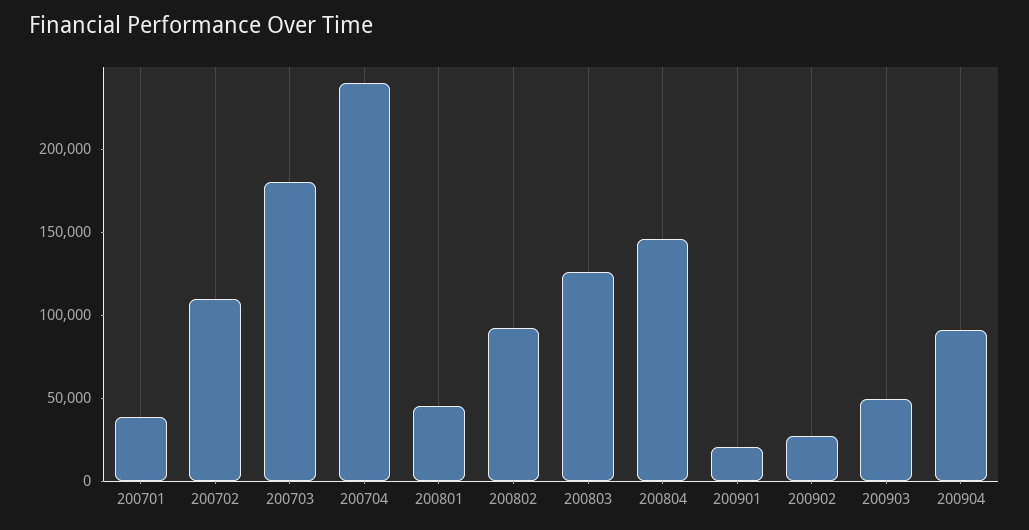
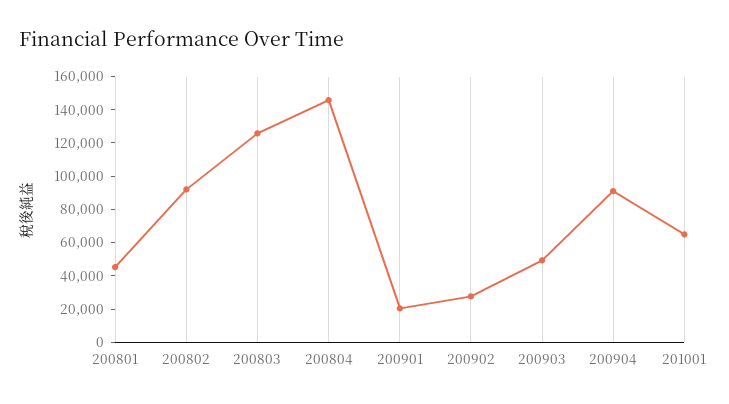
200701: 40000 -> none
200702: 110000 -> none
200703: 180000 -> none
200704: 240000 -> none
201001: none -> 65000

